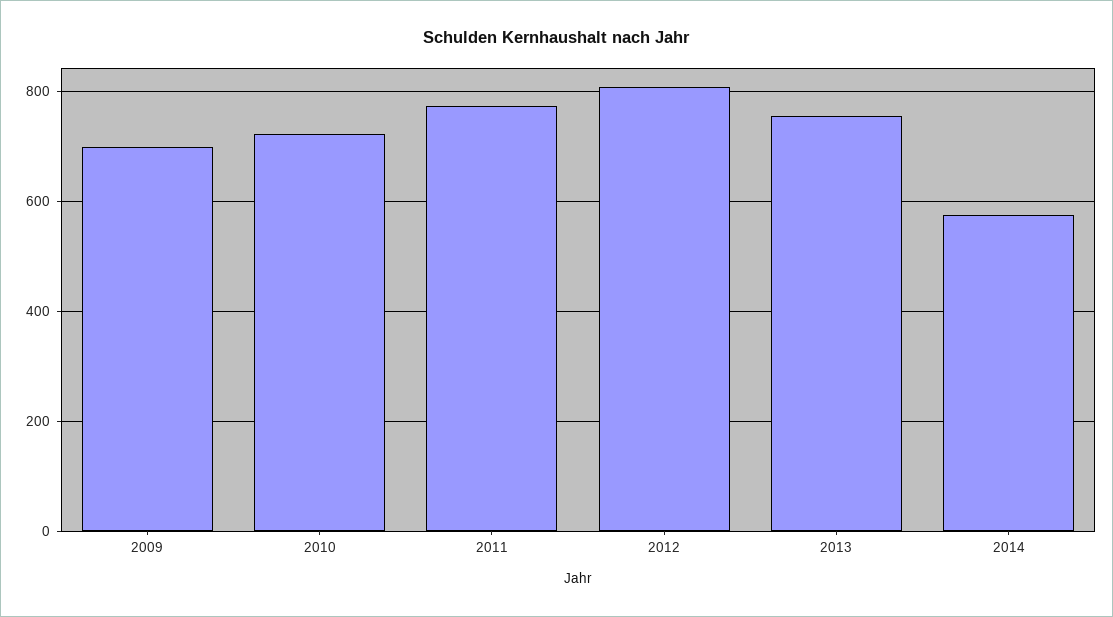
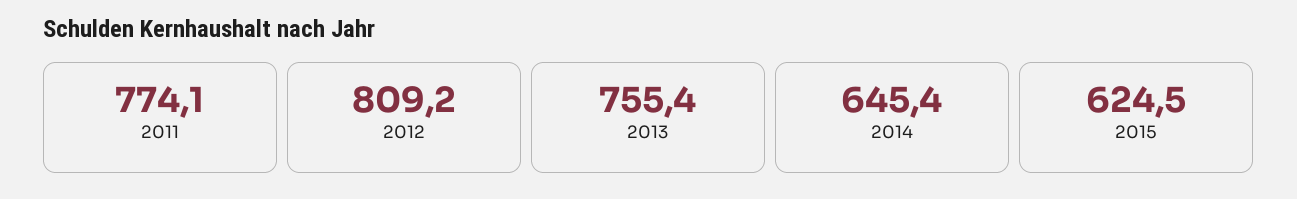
2009: 700 -> none
2010: 720 -> none
2014: 580 -> 645.4
2015: none -> 624.5

